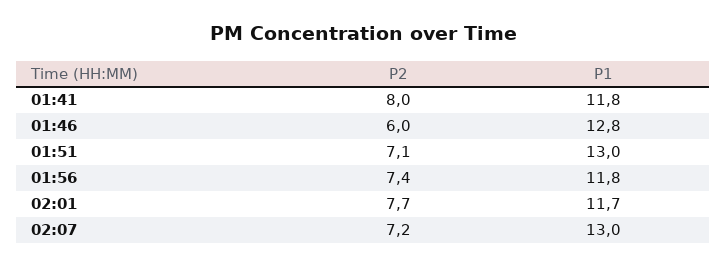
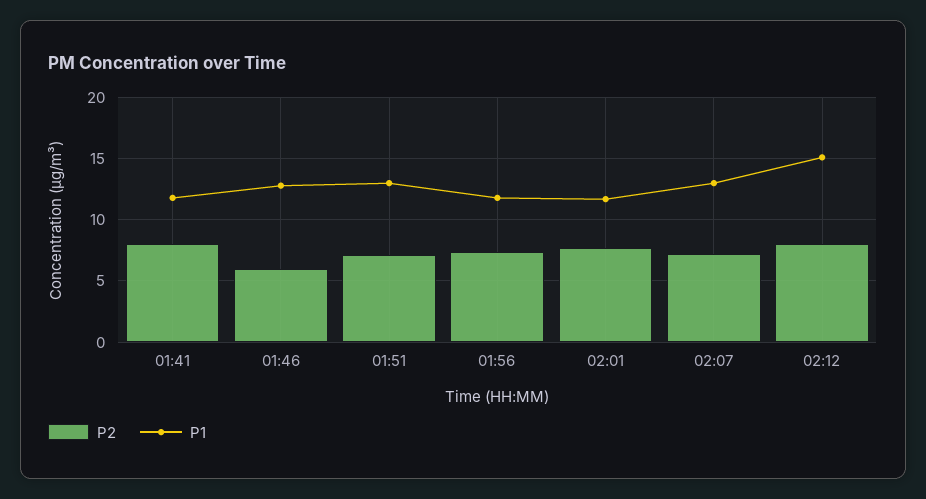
P2, 02:12: none -> 8
P1, 02:12: none -> 15

